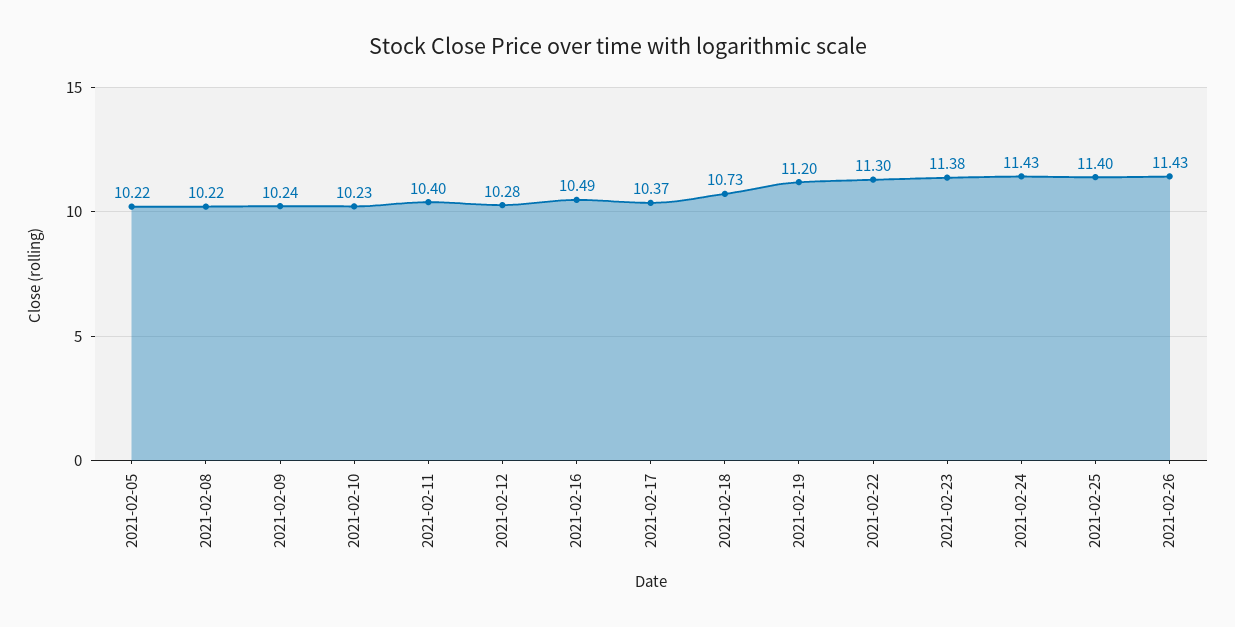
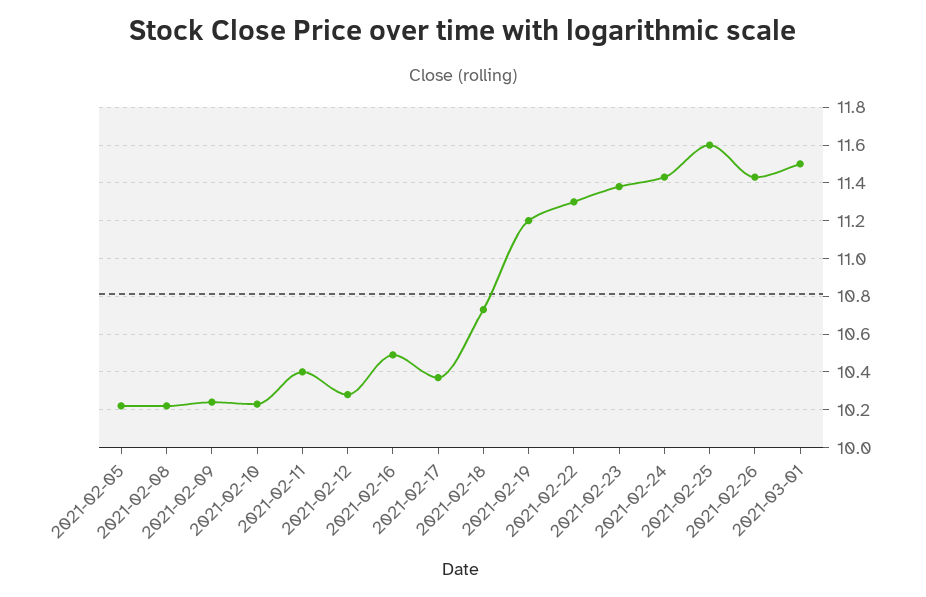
2021-02-25: 11.4 -> 11.6
2021-03-01: none -> 11.5

